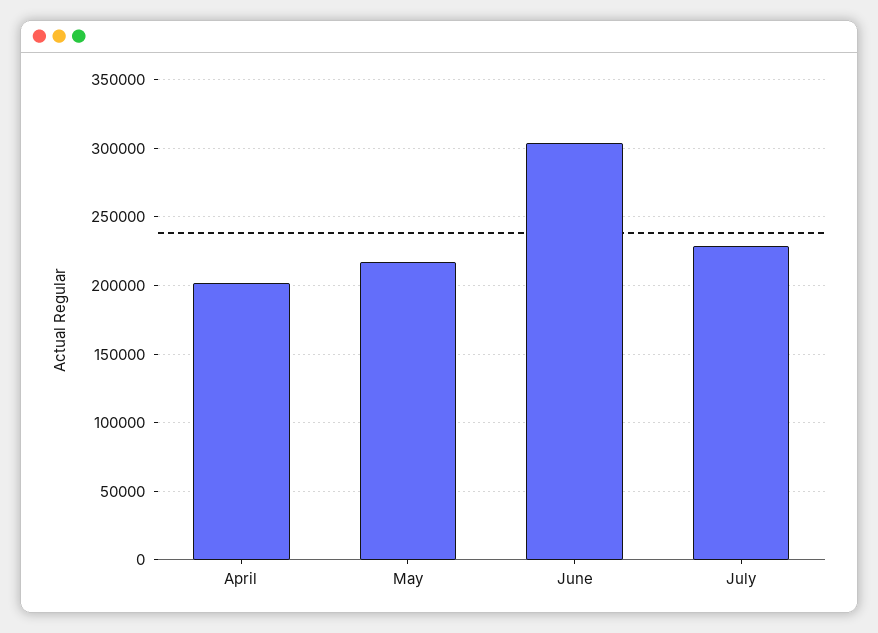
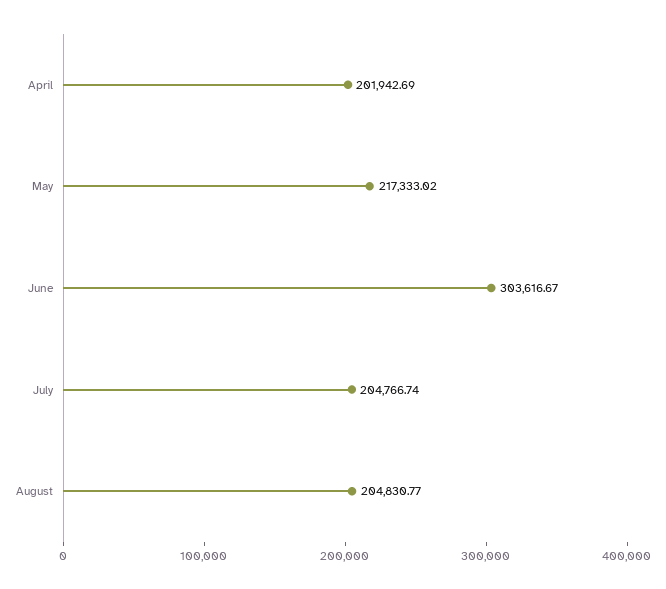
July: 230000 -> 204766.74
August: none -> 204830.77

